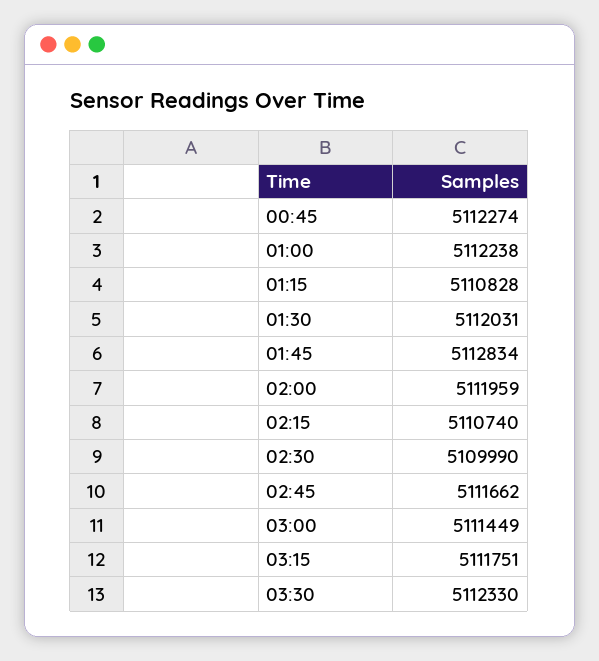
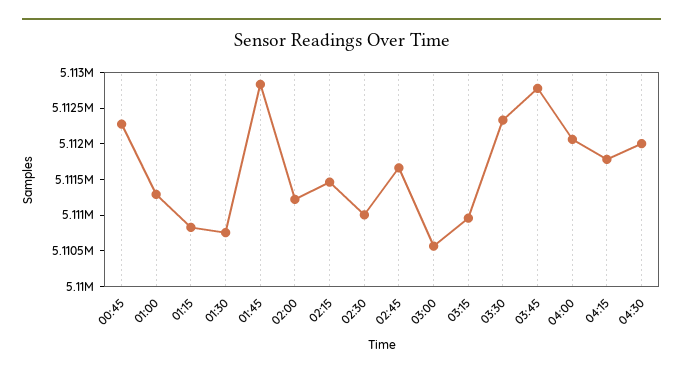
01:00: 5112238 -> 5111250
01:30: 5112031 -> 5110750
02:00: 5111959 -> 5111250
02:15: 5110740 -> 5111500
02:30: 5109990 -> 5111000
03:00: 5111449 -> 5110500
03:15: 5111751 -> 5111000
03:45: none -> 5112750
04:00: none -> 5112000
04:15: none -> 5111750
04:30: none -> 5112000

